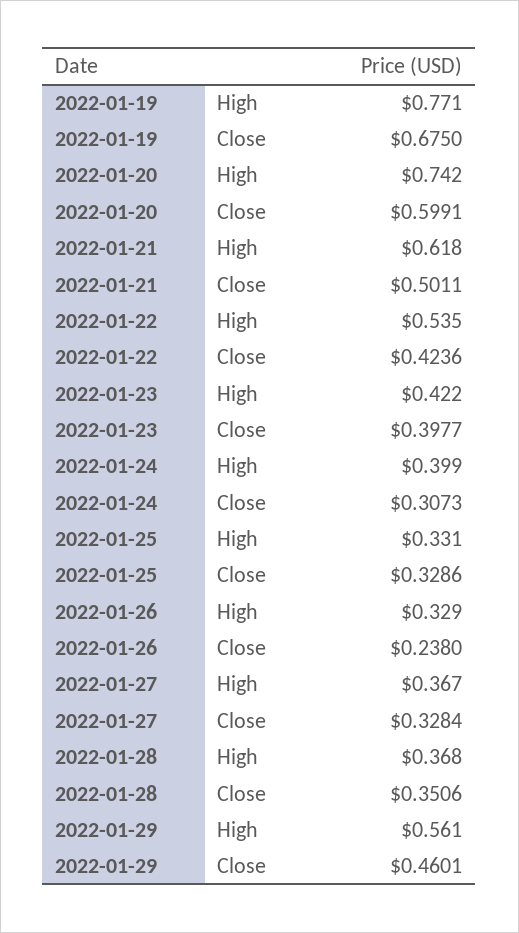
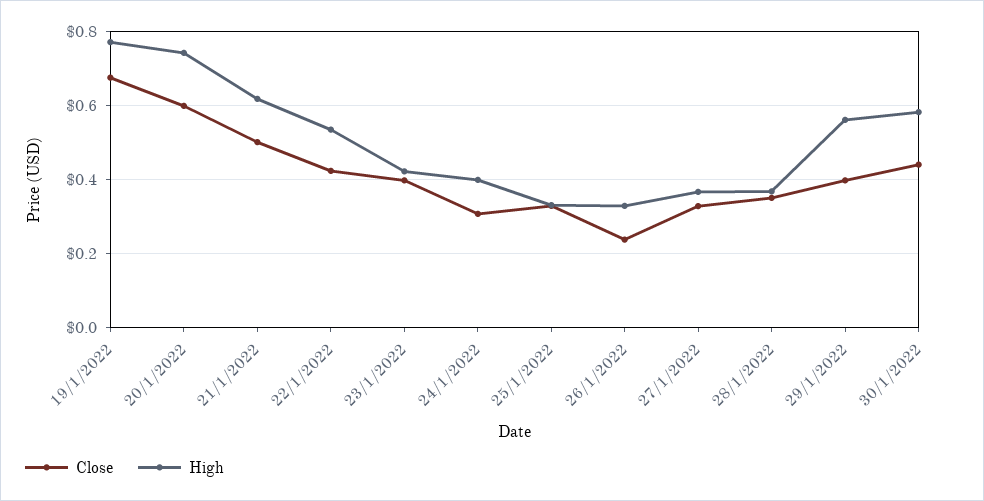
Close, 2022-01-29: 0.4601 -> 0.4
Close, 30/1/2022: none -> 0.44
High, 30/1/2022: none -> 0.58

